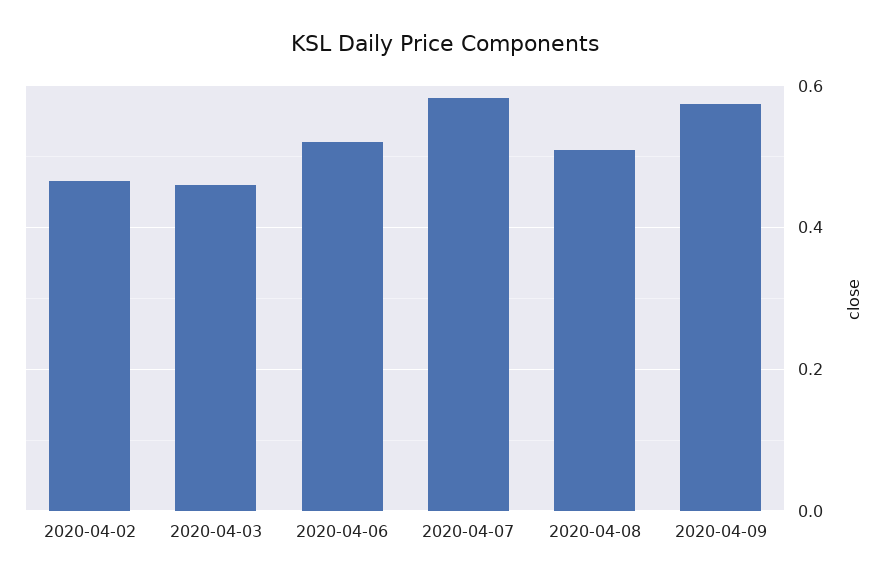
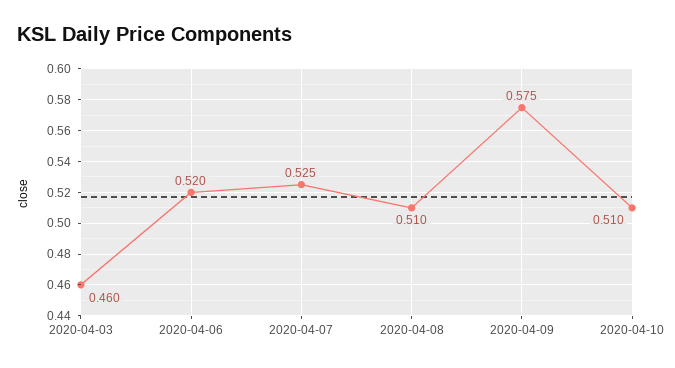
2020-04-02: 0.46 -> none
2020-04-07: 0.58 -> 0.525
2020-04-10: none -> 0.51

